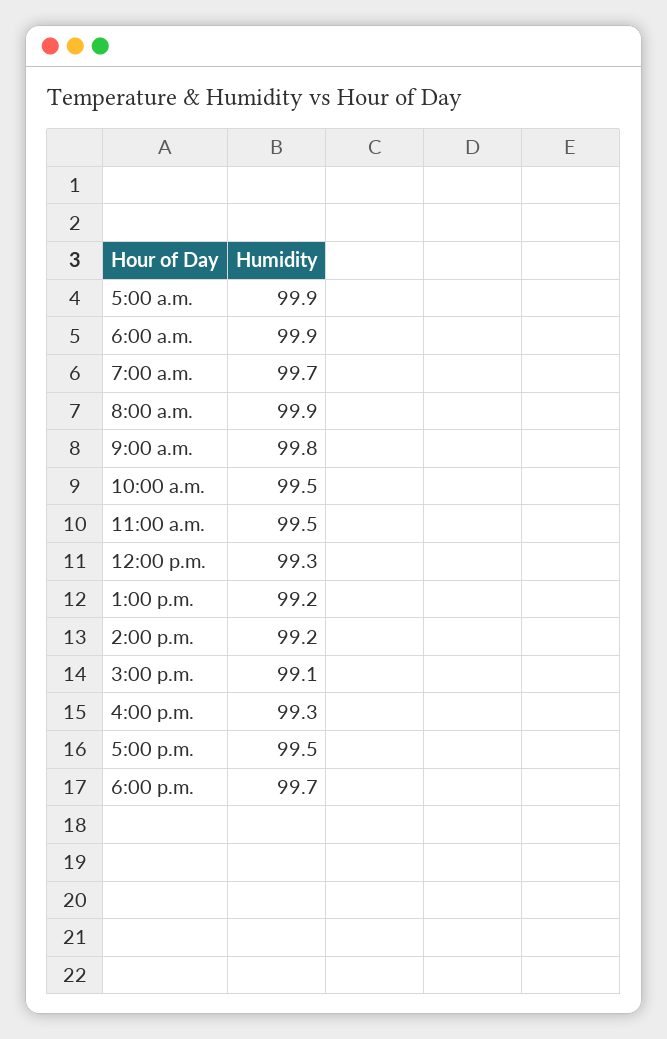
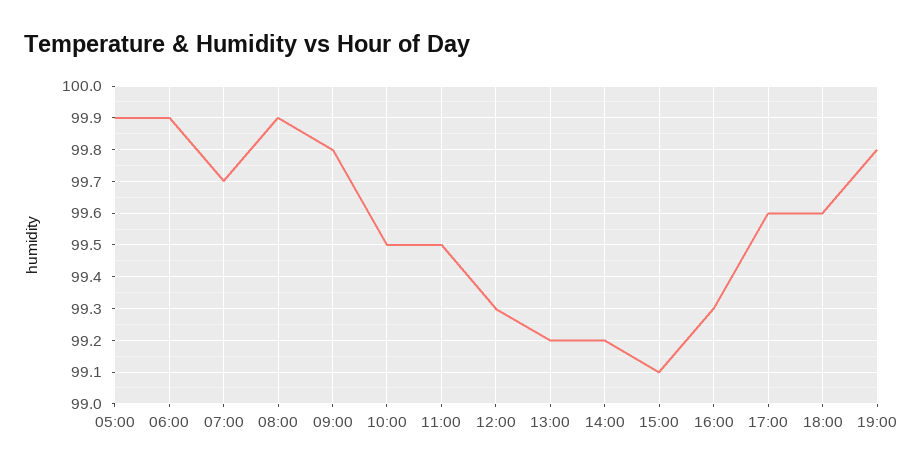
5:00 p.m.: 99.5 -> 99.6
6:00 p.m.: 99.7 -> 99.6
19:00: none -> 99.8

